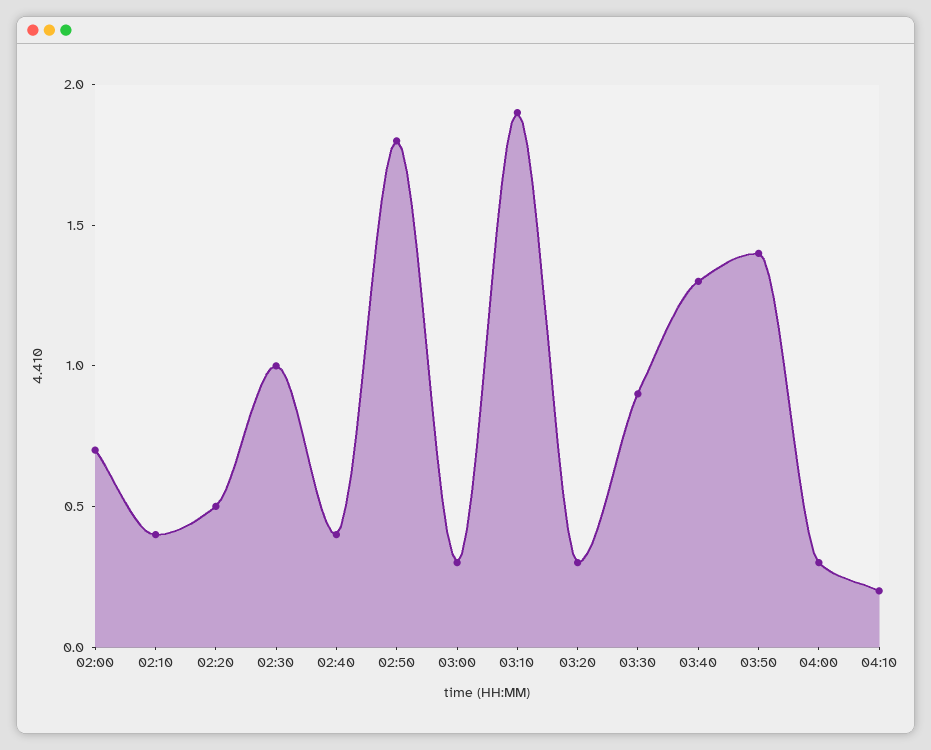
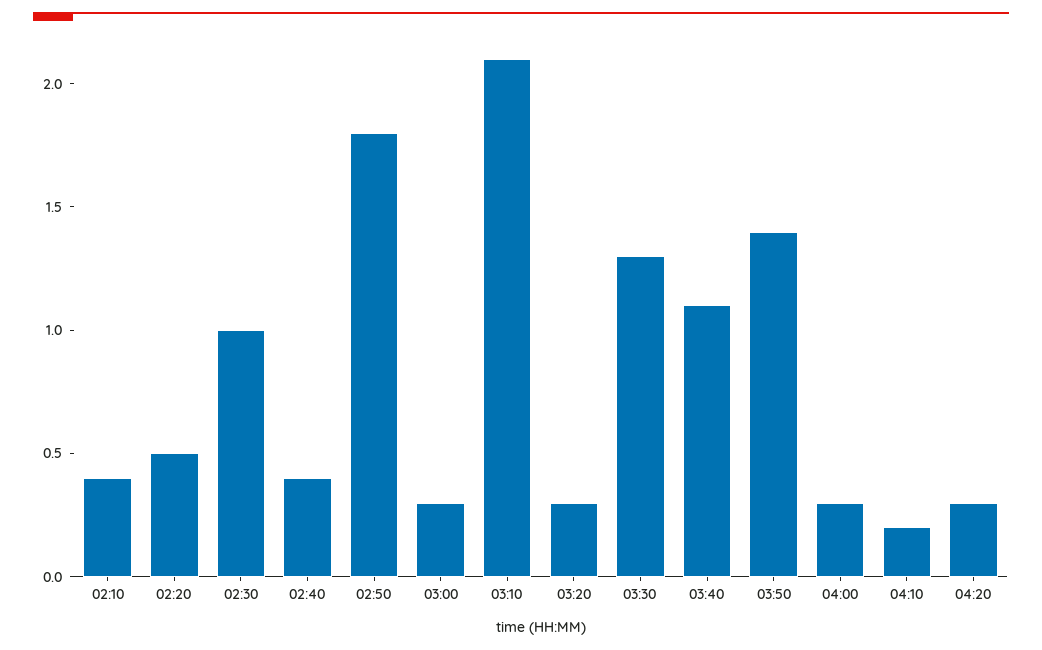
02:00: 0.7 -> none
03:10: 1.9 -> 2.1
03:30: 0.9 -> 1.3
03:40: 1.3 -> 1.1
04:20: none -> 0.3

